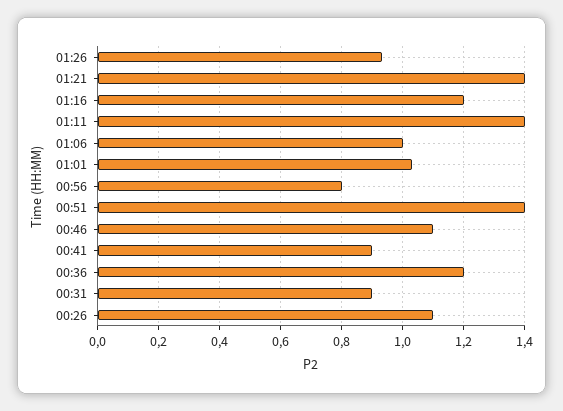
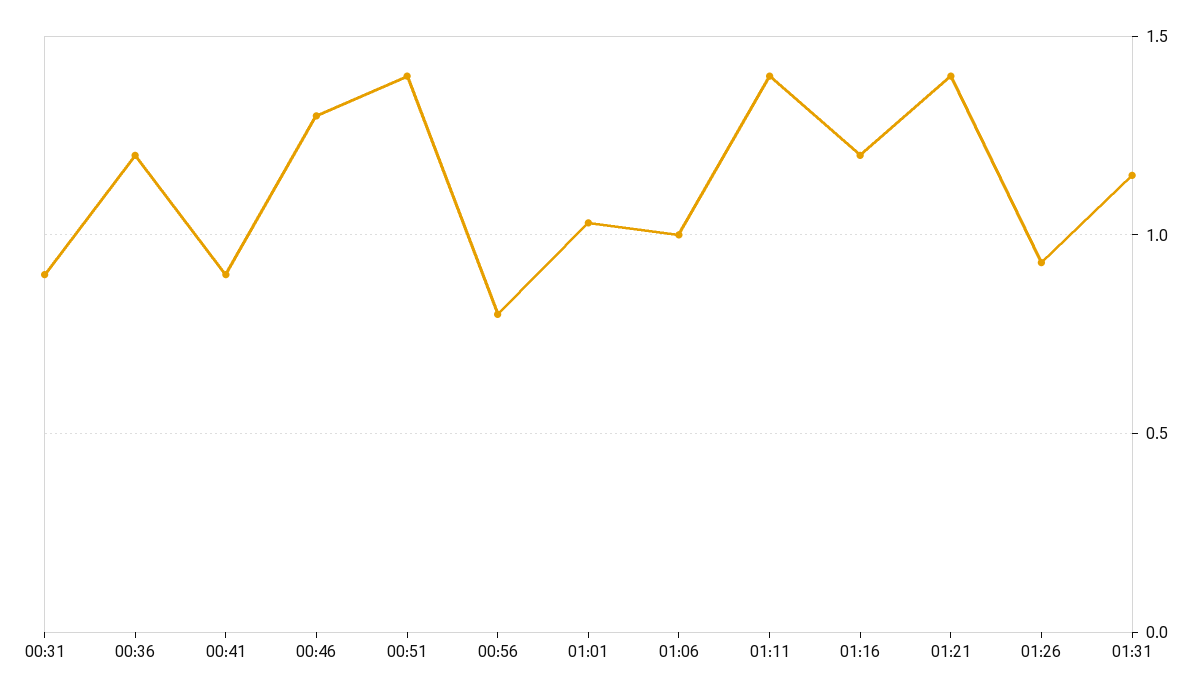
00:46: 1.1 -> 1.3
00:26: 1.1 -> none
01:31: none -> 1.15

